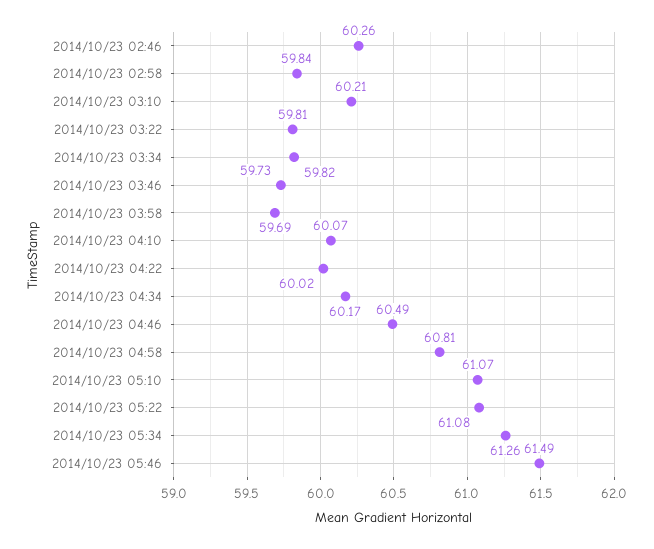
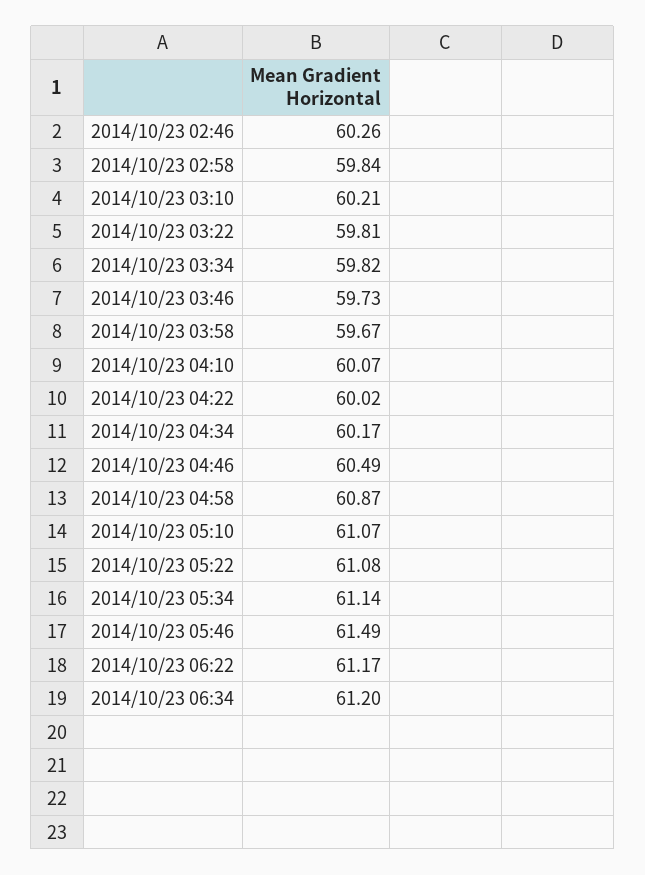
2014/10/23 03:58: 59.69 -> 59.67
2014/10/23 04:58: 60.81 -> 60.87
2014/10/23 05:34: 61.26 -> 61.14
2014/10/23 06:22: none -> 61.17
2014/10/23 06:34: none -> 61.2

